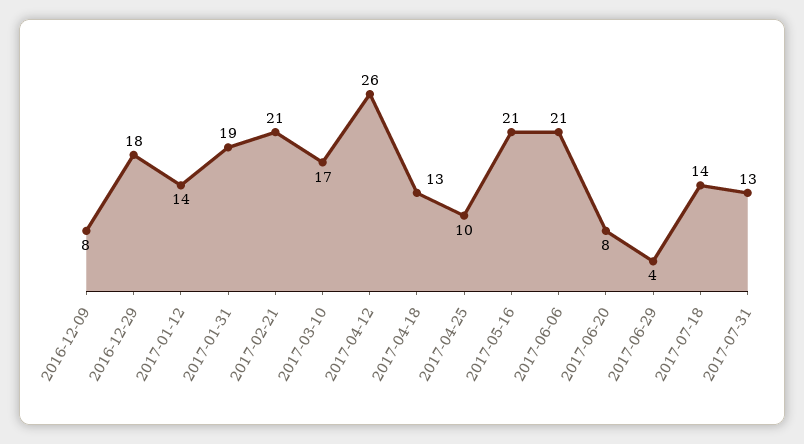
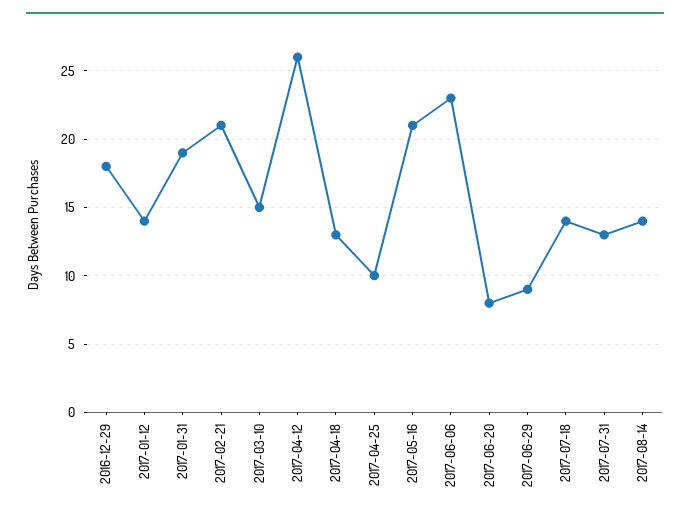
2016-12-09: 8 -> none
2017-03-10: 17 -> 15
2017-06-06: 21 -> 23
2017-06-29: 4 -> 9
2017-08-14: none -> 14

